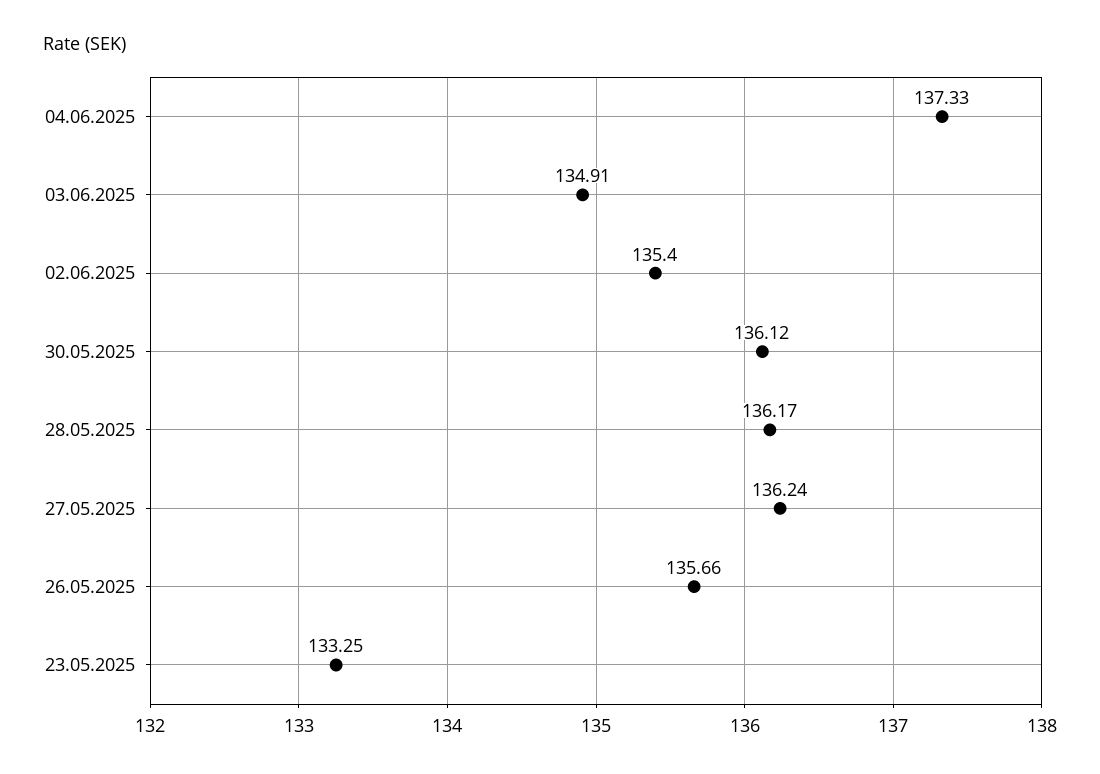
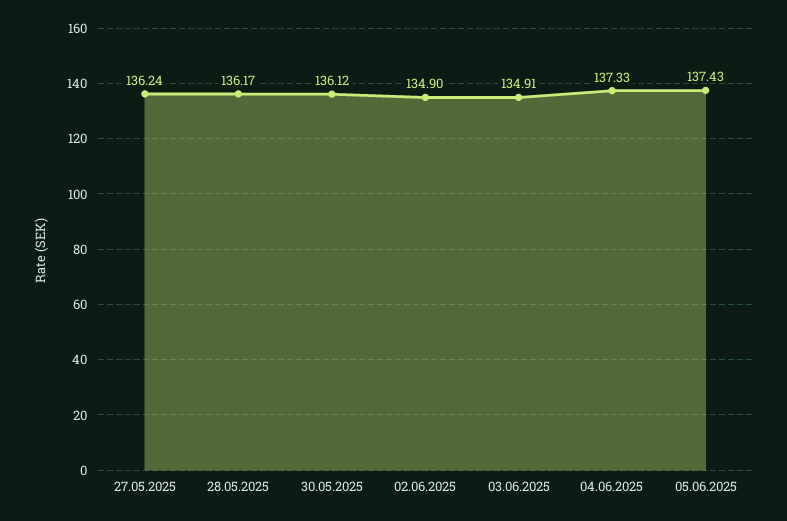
02.06.2025: 135.4 -> 134.9
26.05.2025: 135.66 -> none
23.05.2025: 133.25 -> none
05.06.2025: none -> 137.43

